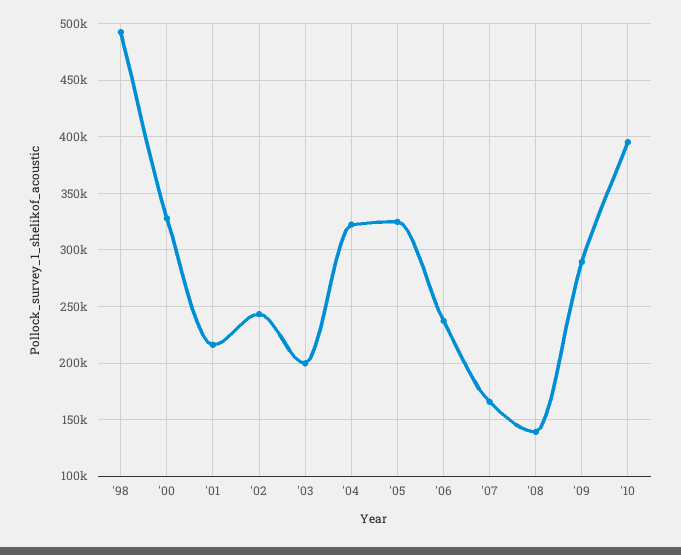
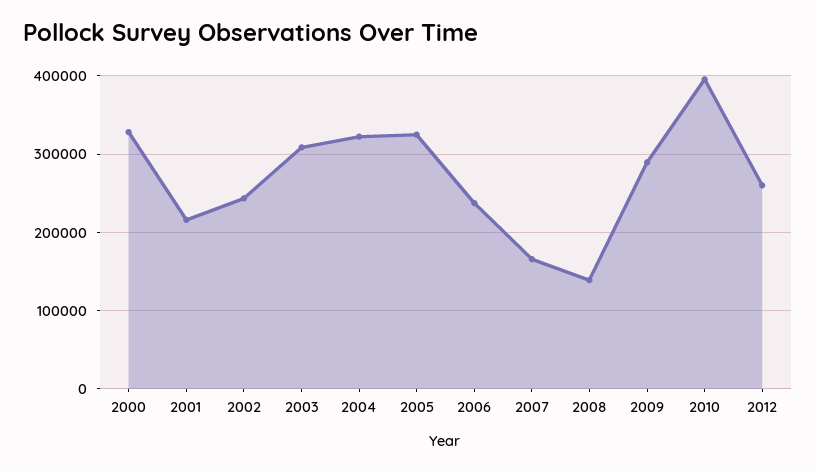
'98: 490000 -> none
'03: 200000 -> 310000
2012: none -> 260000

